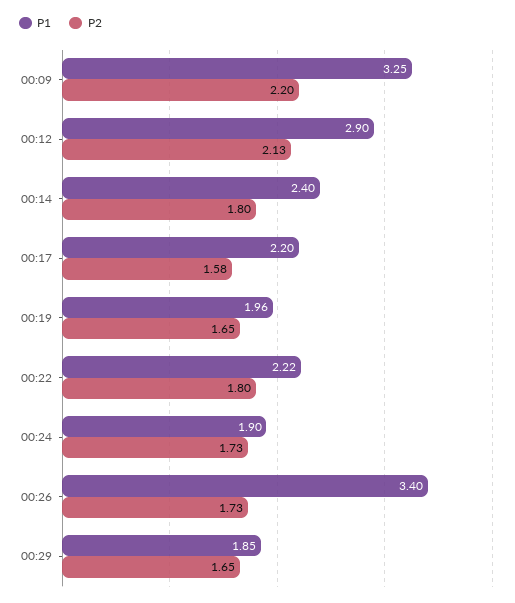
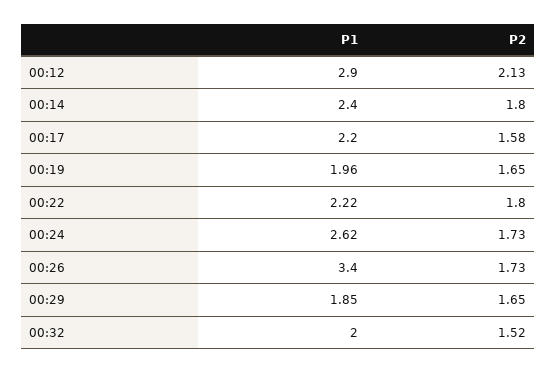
P1, 00:09: 3.25 -> none
P2, 00:09: 2.2 -> none
P1, 00:24: 1.9 -> 2.62
P1, 00:32: none -> 2
P2, 00:32: none -> 1.52

